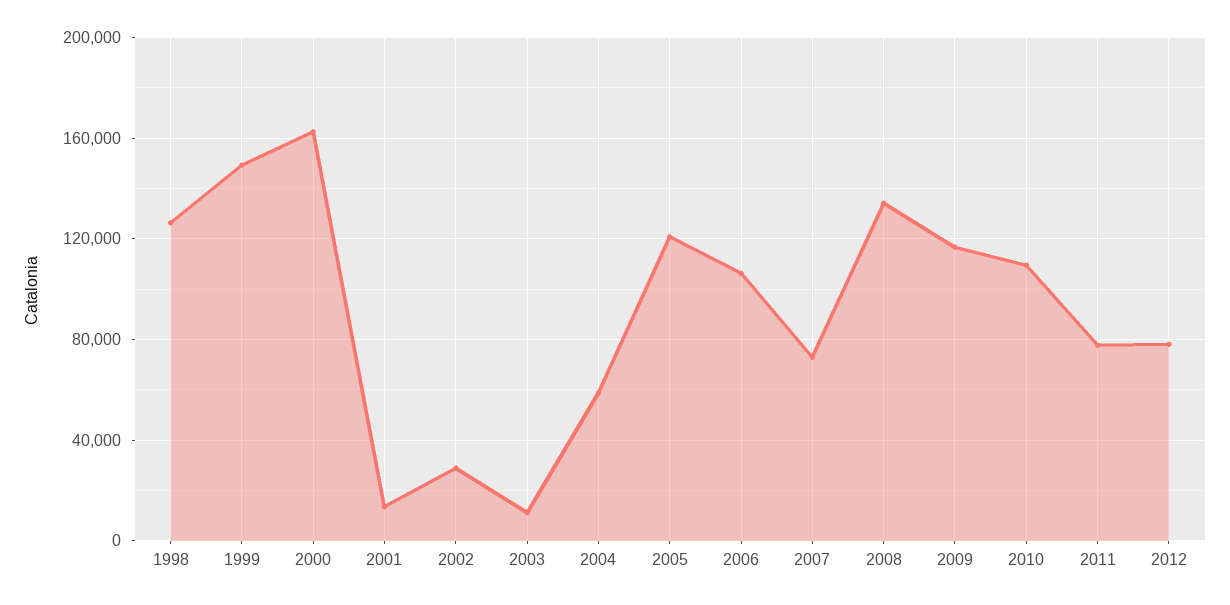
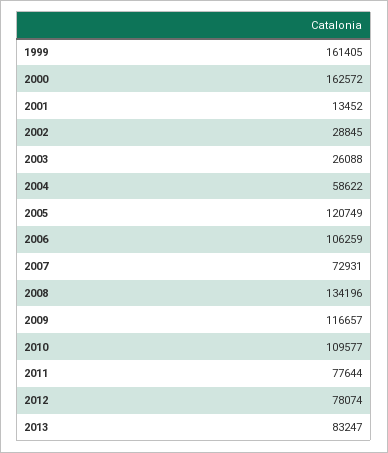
1998: 125000 -> none
1999: 150000 -> 161405
2003: 10000 -> 26088
2013: none -> 83247

